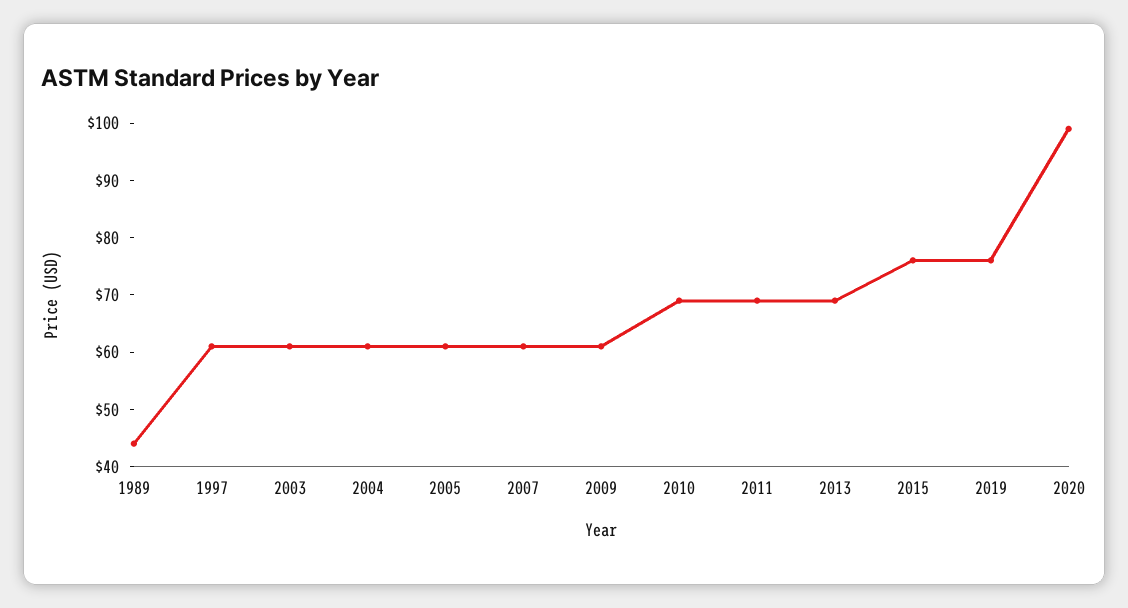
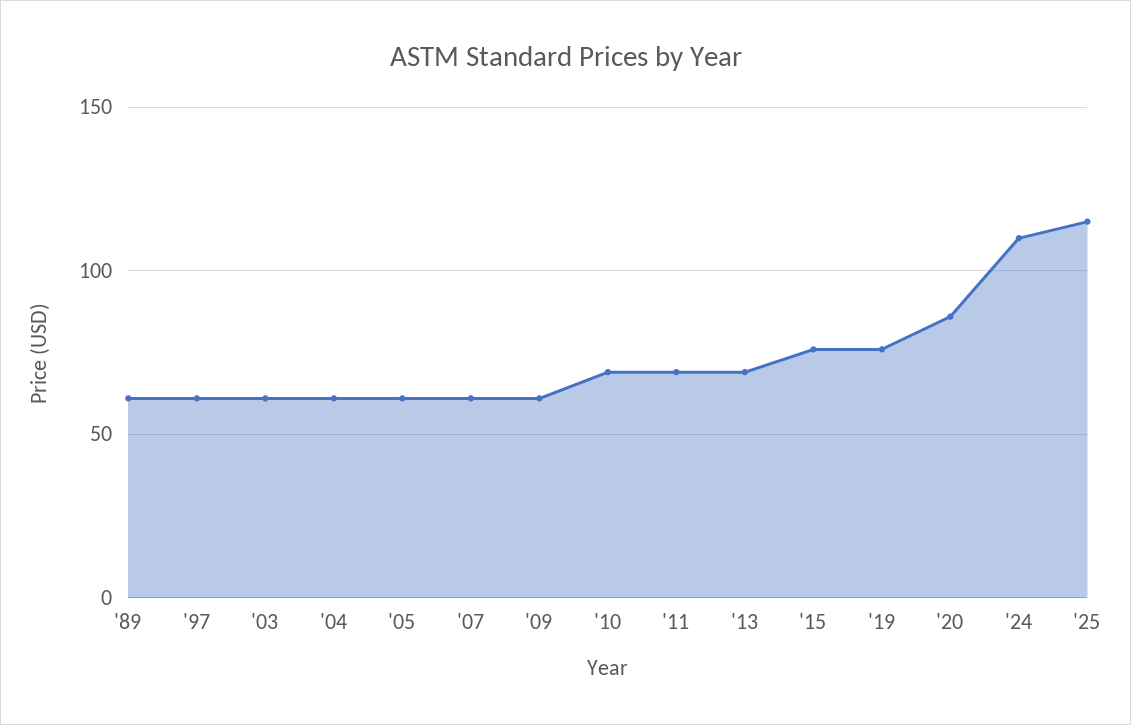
1989: 45 -> 60
2020: 100 -> 85
'24: none -> 110
'25: none -> 115

